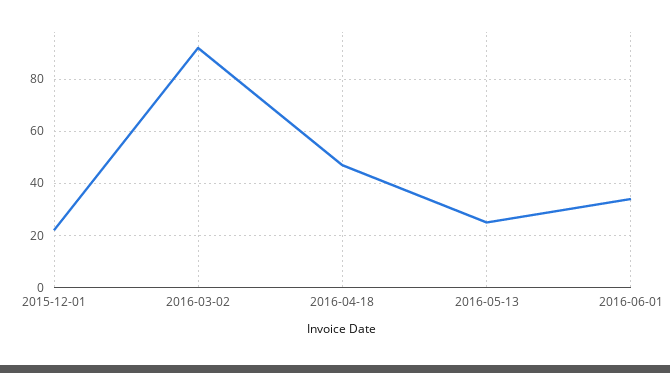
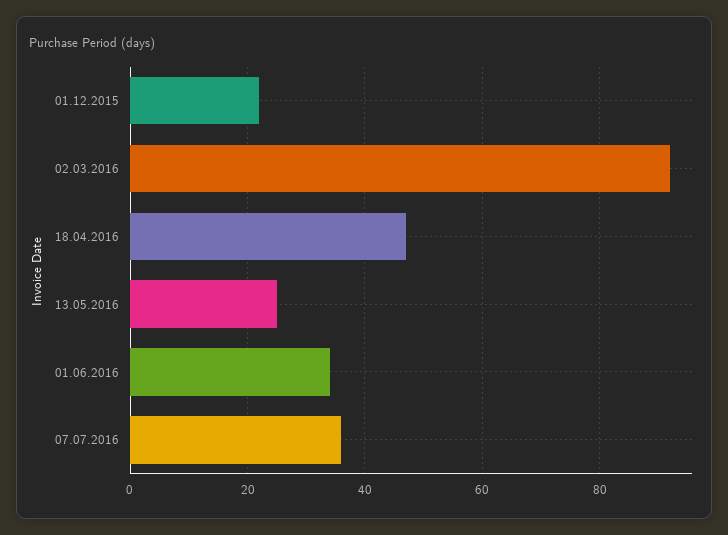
07.07.2016: none -> 35

